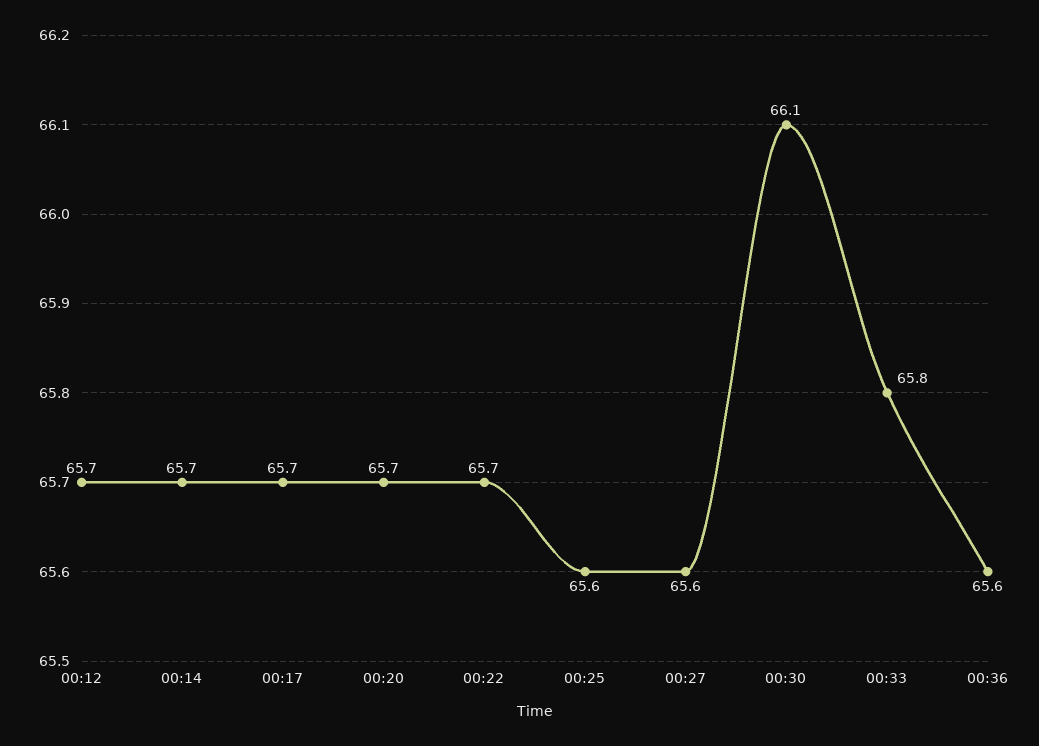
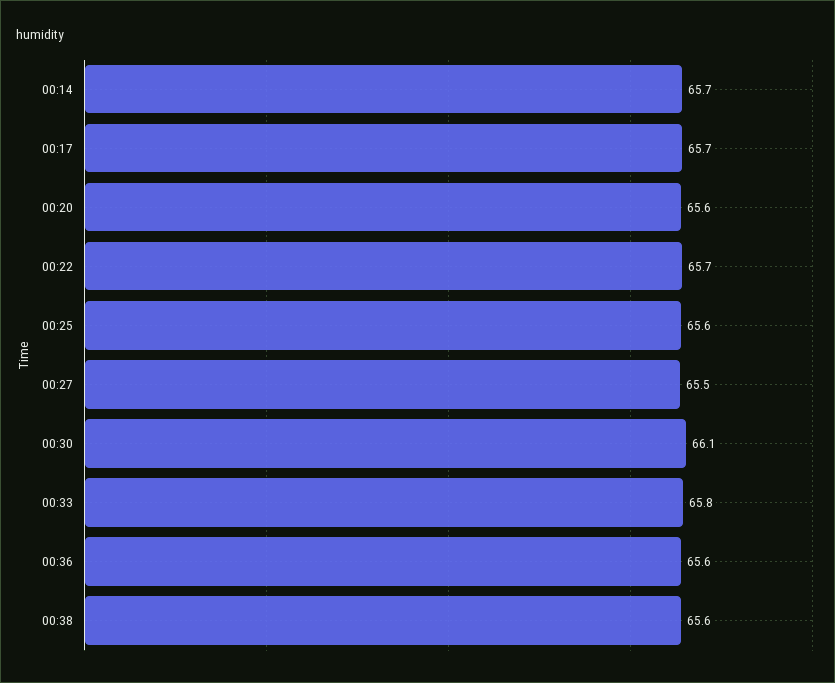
00:12: 65.7 -> none
00:20: 65.7 -> 65.6
00:27: 65.6 -> 65.5
00:38: none -> 65.6

